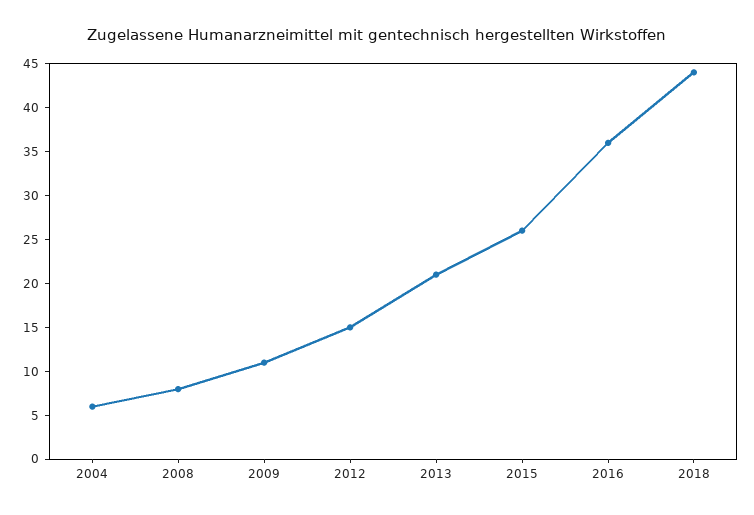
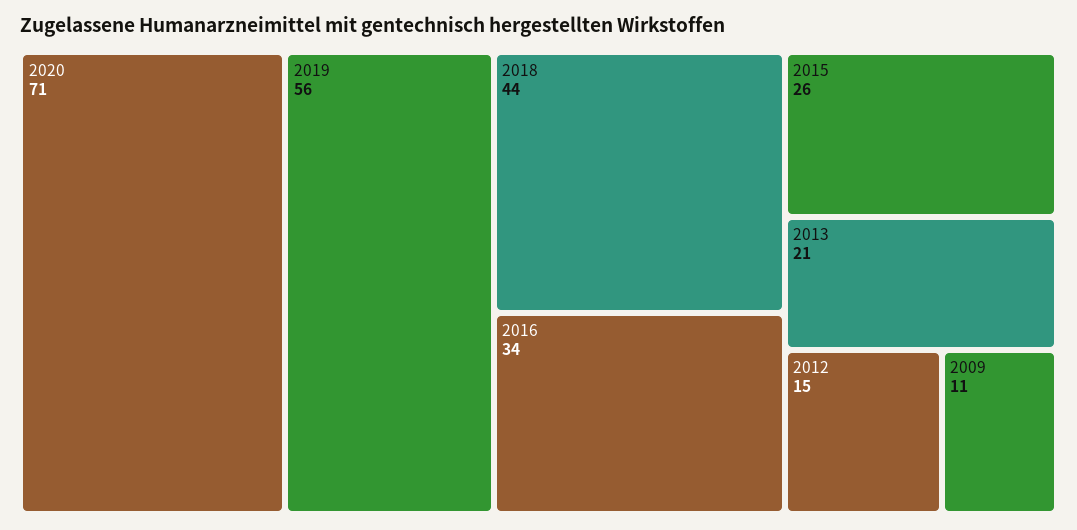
2004: 6 -> none
2008: 8 -> none
2016: 36 -> 34
2020: none -> 71
2019: none -> 56

